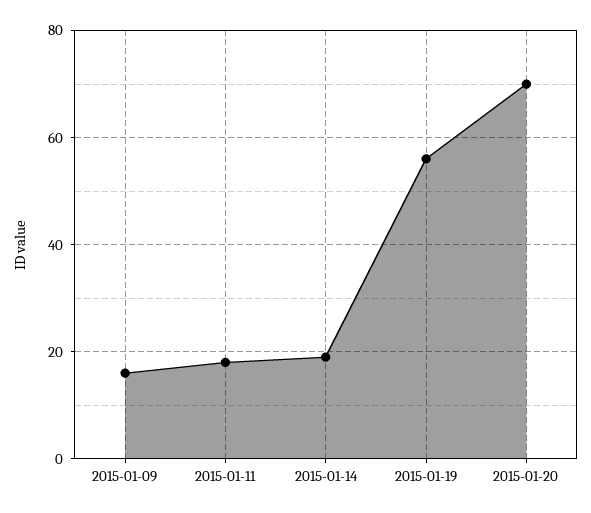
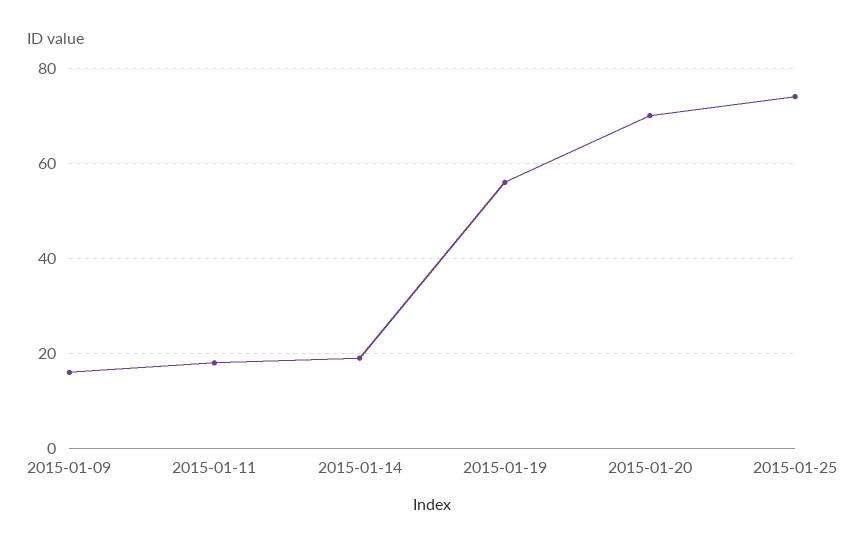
2015-01-25: none -> 75

